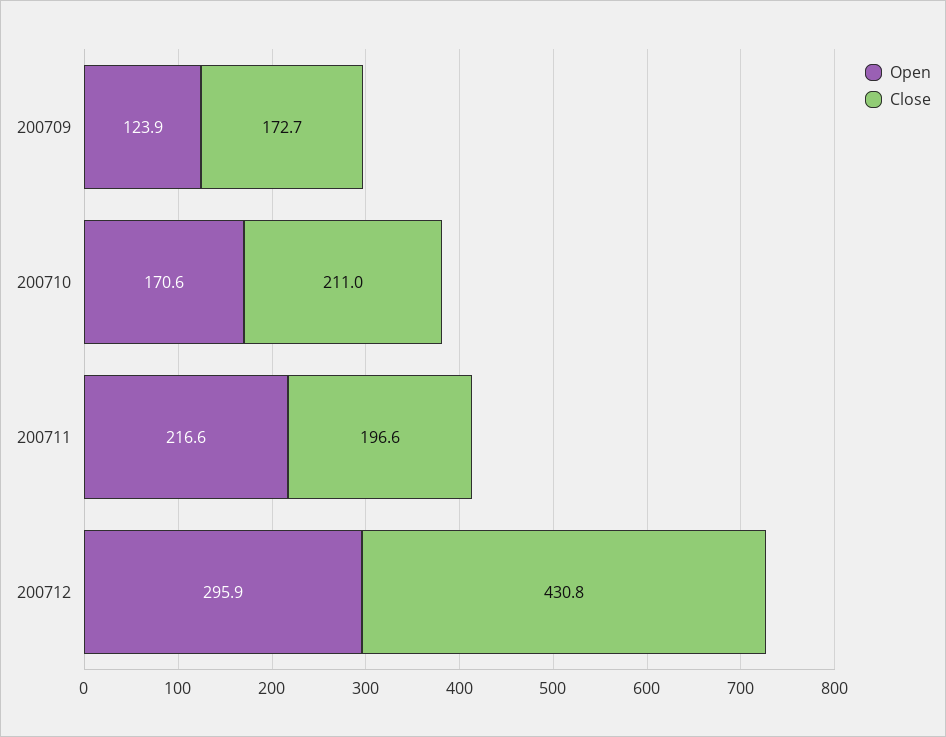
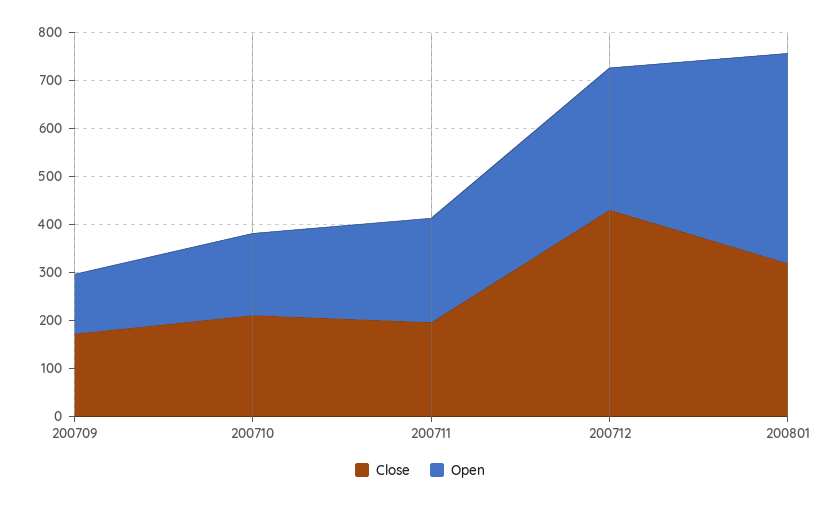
Close, 200801: none -> 320
Open, 200801: none -> 440

